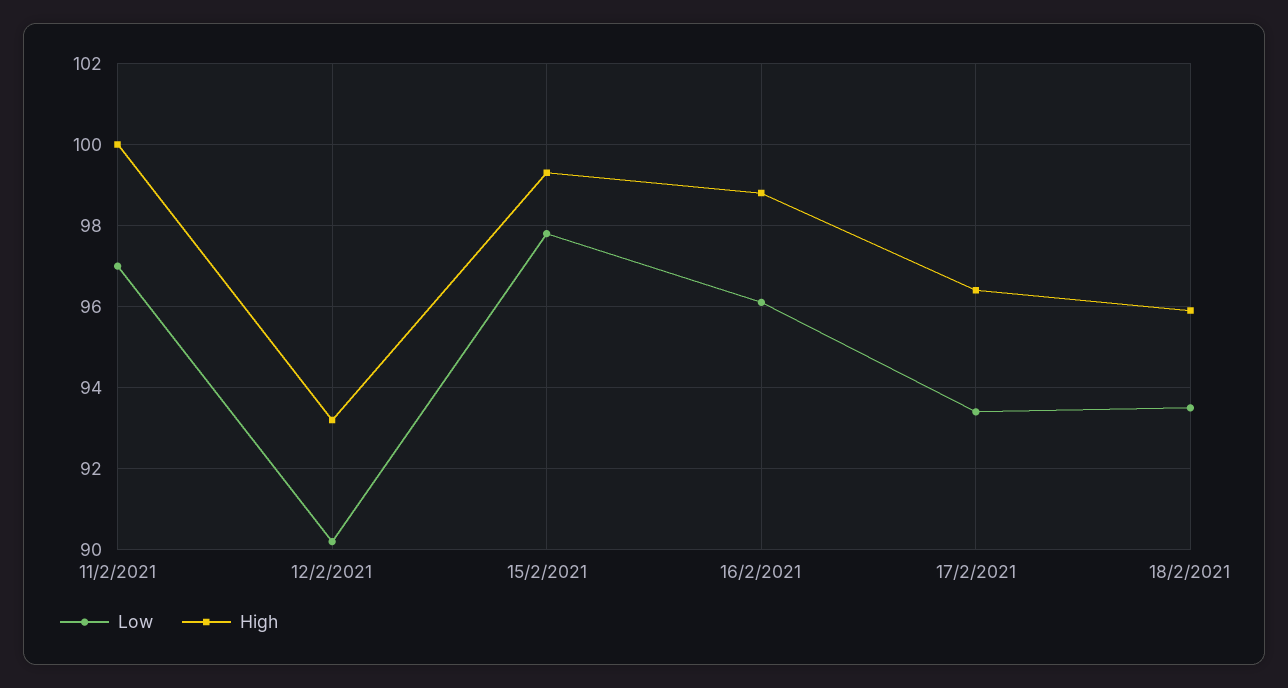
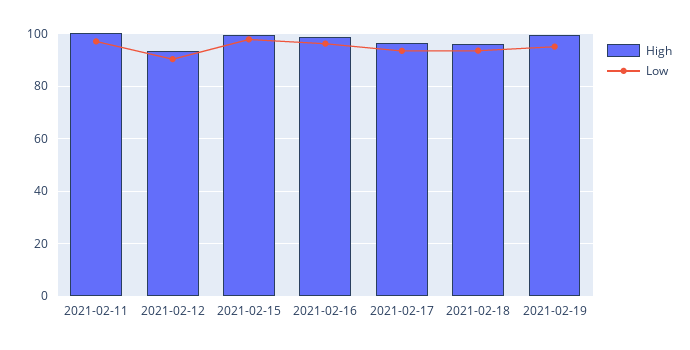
High, 2021-02-19: none -> 100
Low, 2021-02-19: none -> 95

